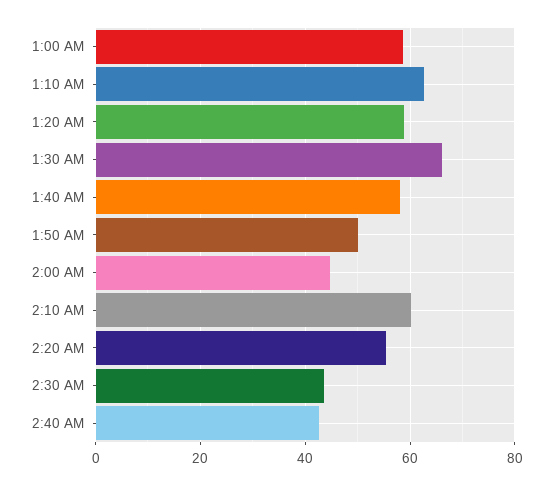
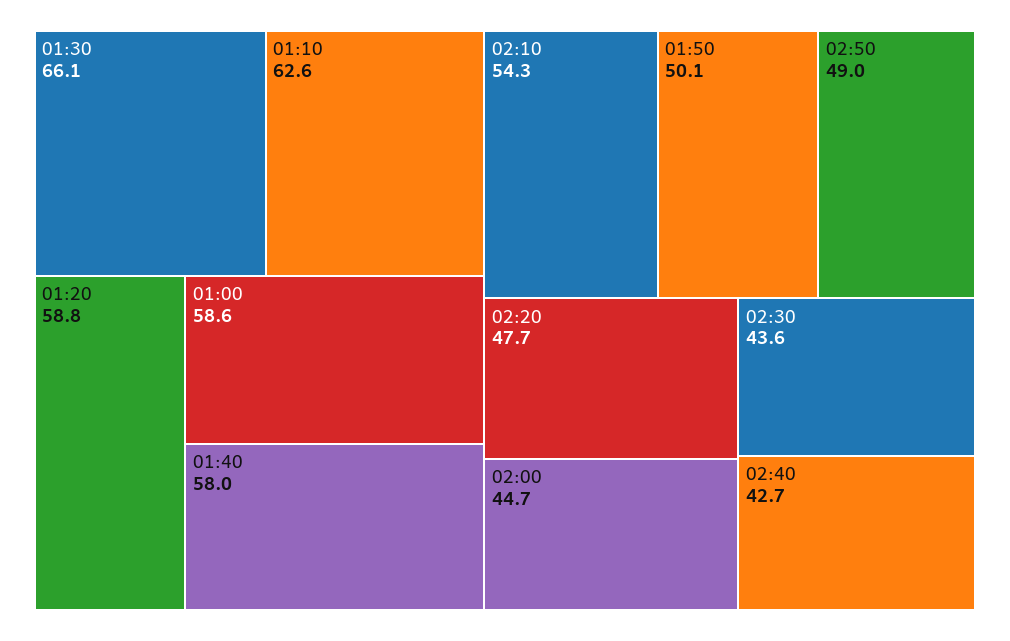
2:10 AM: 60 -> 54.3
2:20 AM: 56 -> 47.7
02:50: none -> 49

